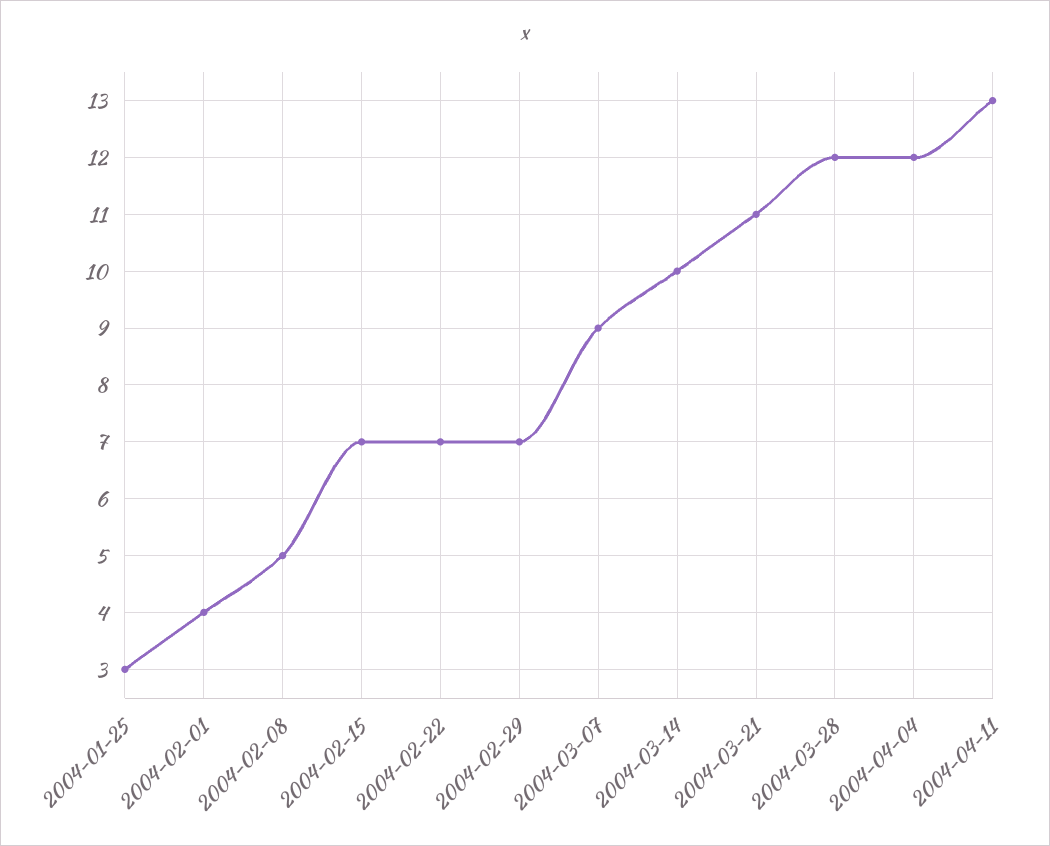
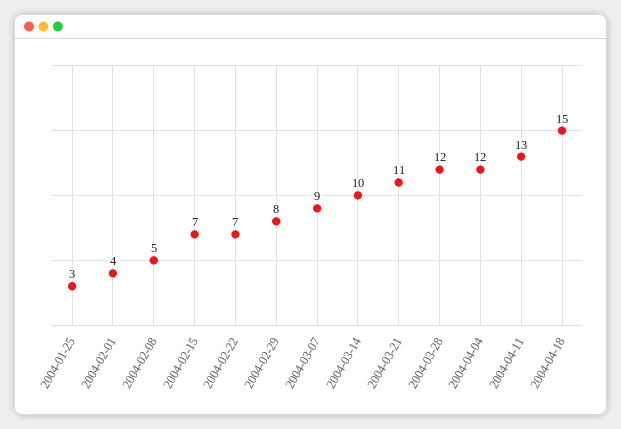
2004-02-29: 7 -> 8
2004-04-18: none -> 15

